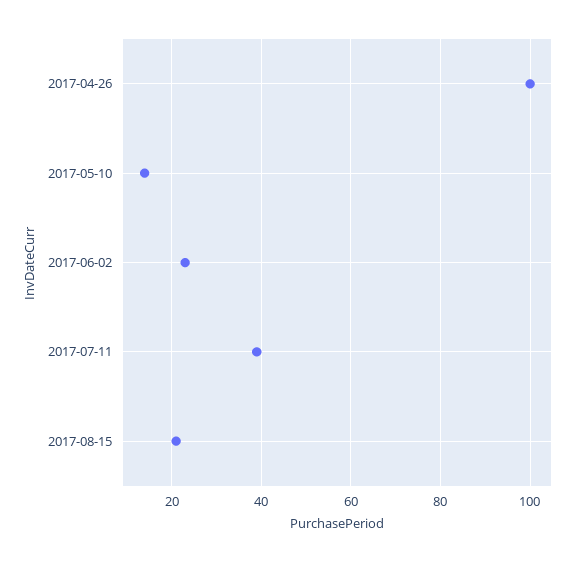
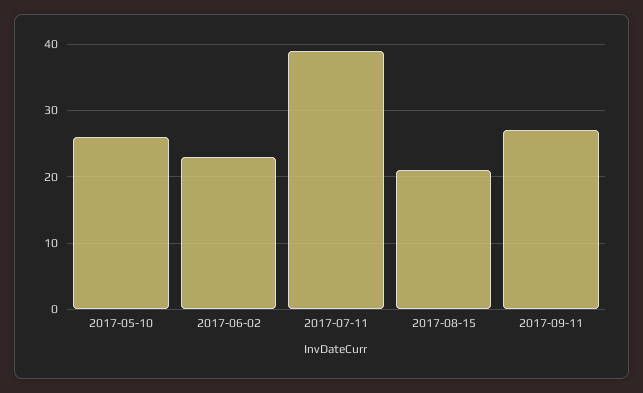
2017-04-26: 100 -> none
2017-05-10: 15 -> 26
2017-09-11: none -> 27

